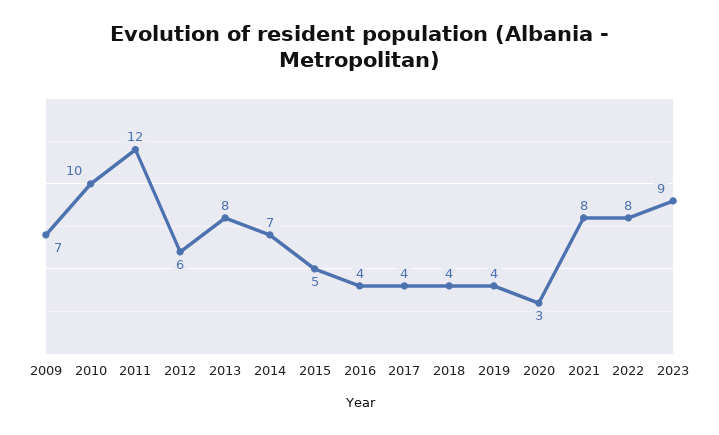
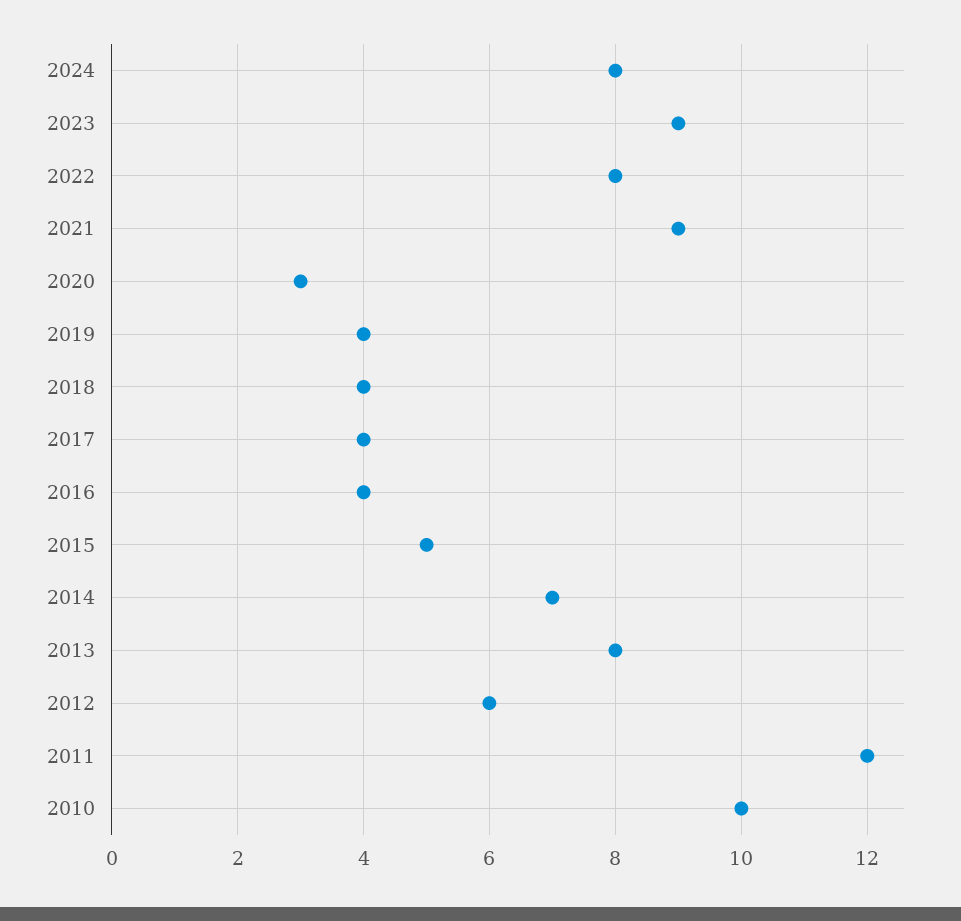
2009: 7 -> none
2021: 8 -> 9
2024: none -> 8

